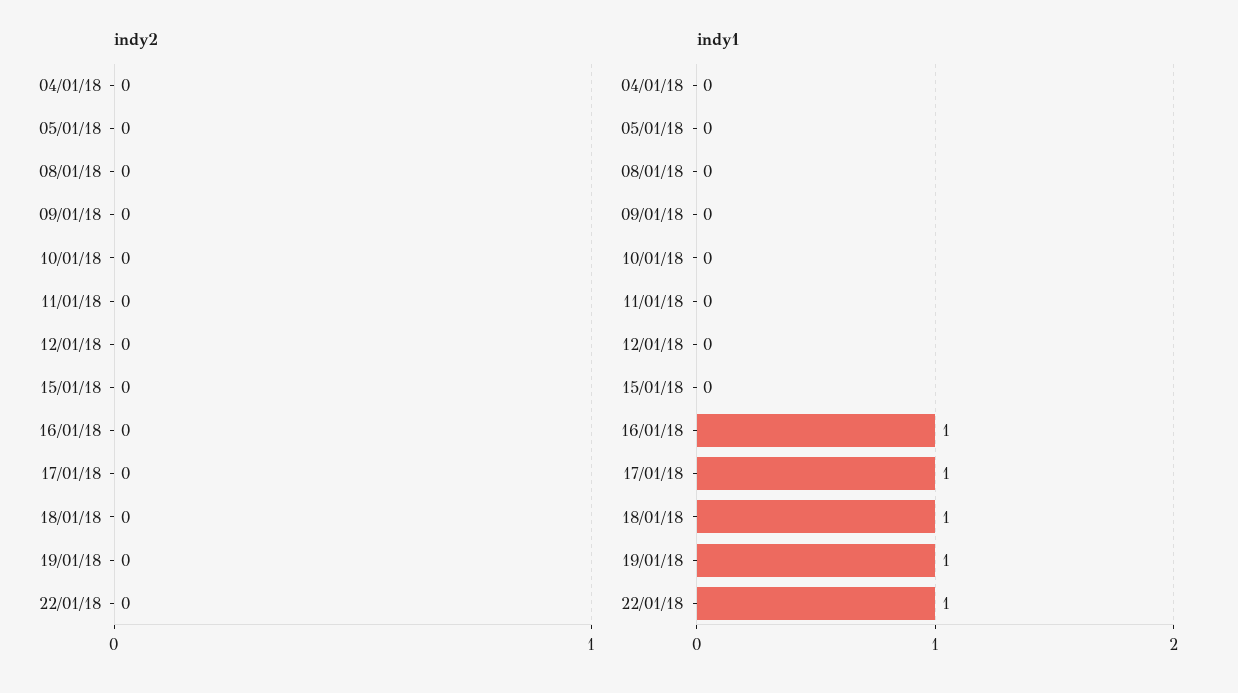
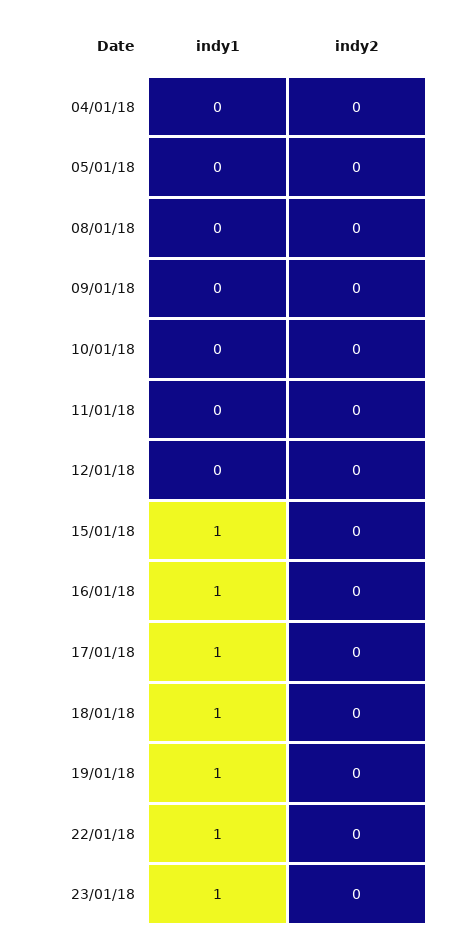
indy1, 15/01/18: 0 -> 1
indy1, 23/01/18: none -> 1
indy2, 23/01/18: none -> 0

